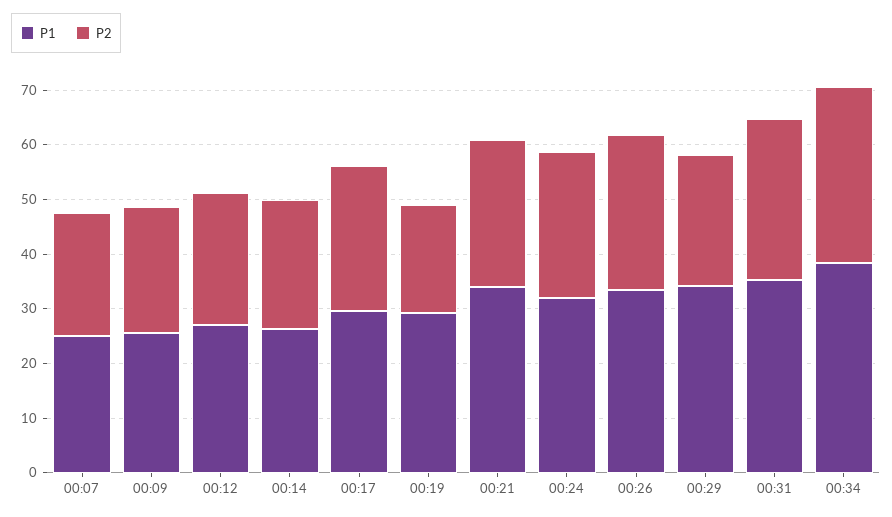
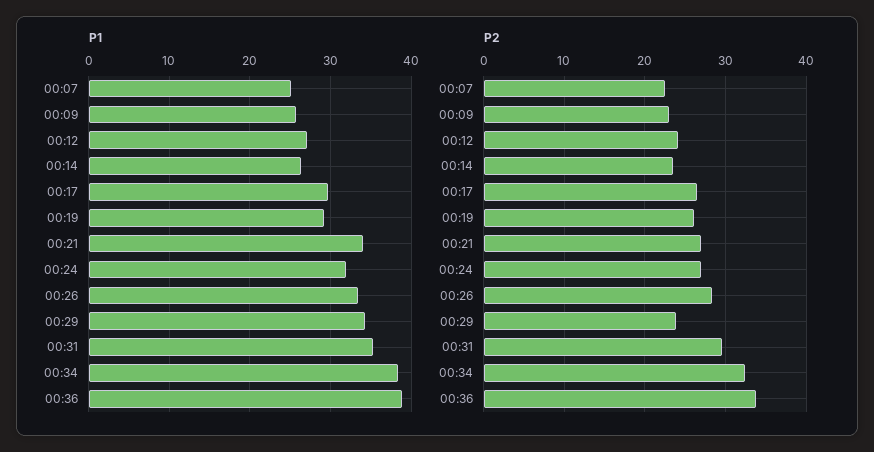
P2, 00:19: 20 -> 26
P1, 00:36: none -> 39
P2, 00:36: none -> 34

